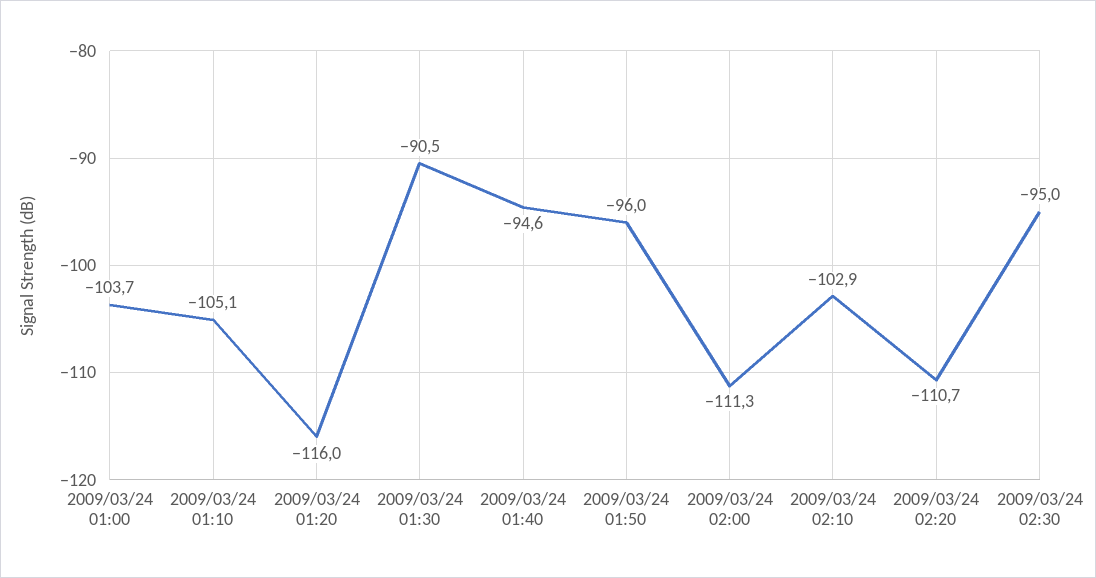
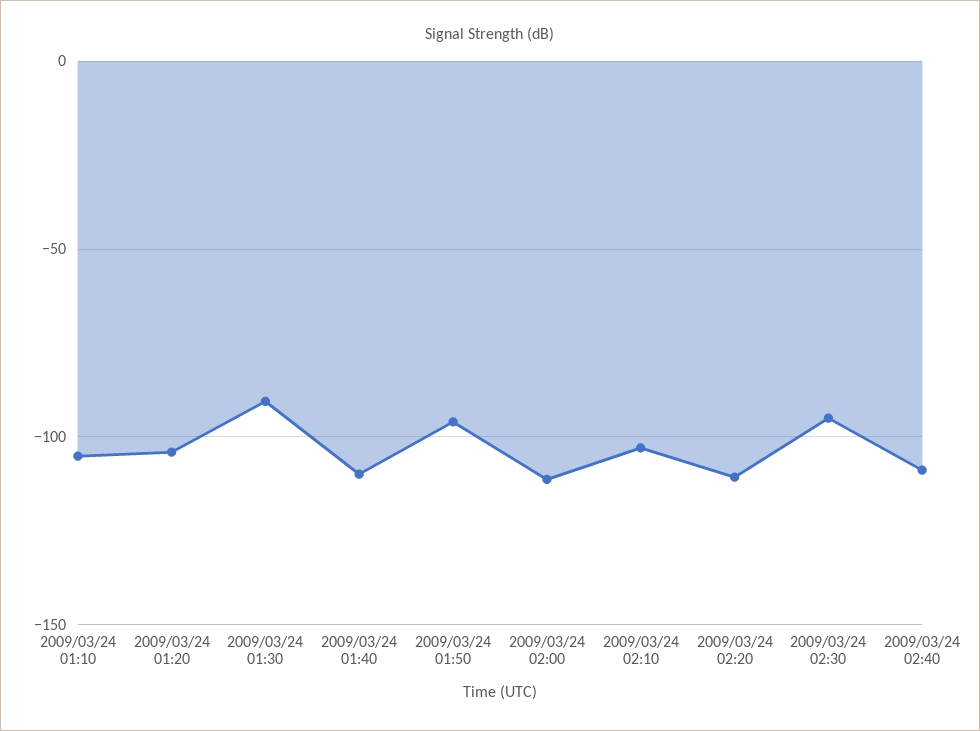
2009/03/24 01:00: -103.7 -> none
2009/03/24 01:20: -116 -> -105
2009/03/24 01:40: -94.6 -> -110
2009/03/24 02:40: none -> -110

